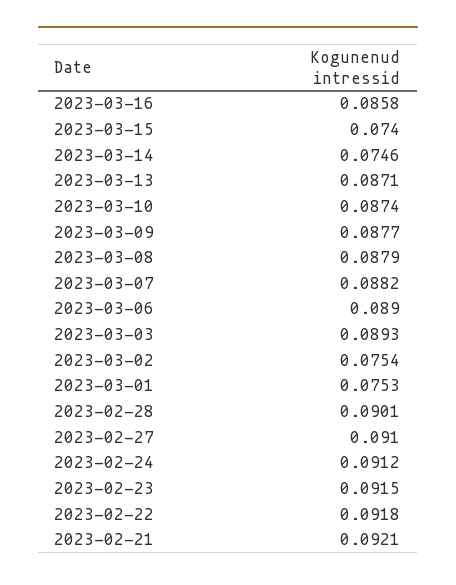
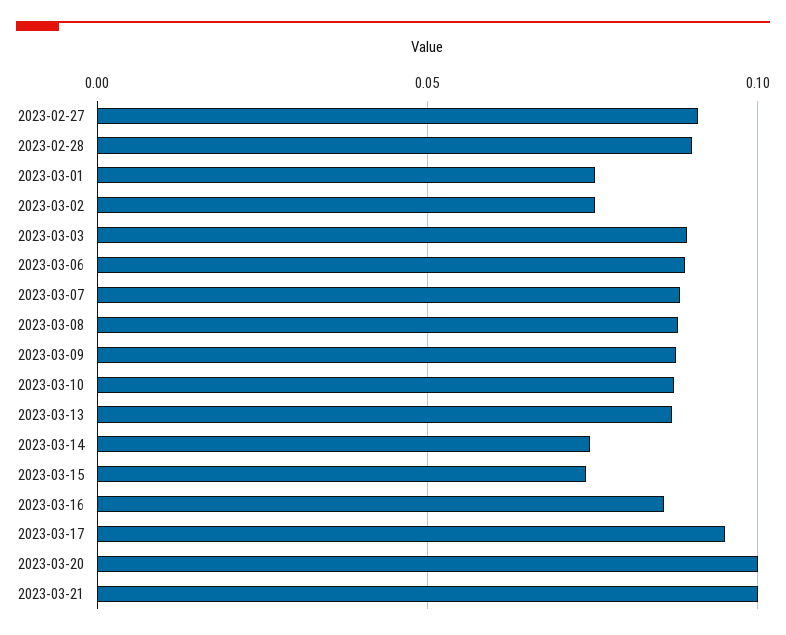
2023-02-24: 0.0912 -> none
2023-02-23: 0.0915 -> none
2023-02-22: 0.0918 -> none
2023-02-21: 0.0921 -> none
2023-03-17: none -> 0.095
2023-03-20: none -> 0.1
2023-03-21: none -> 0.1

